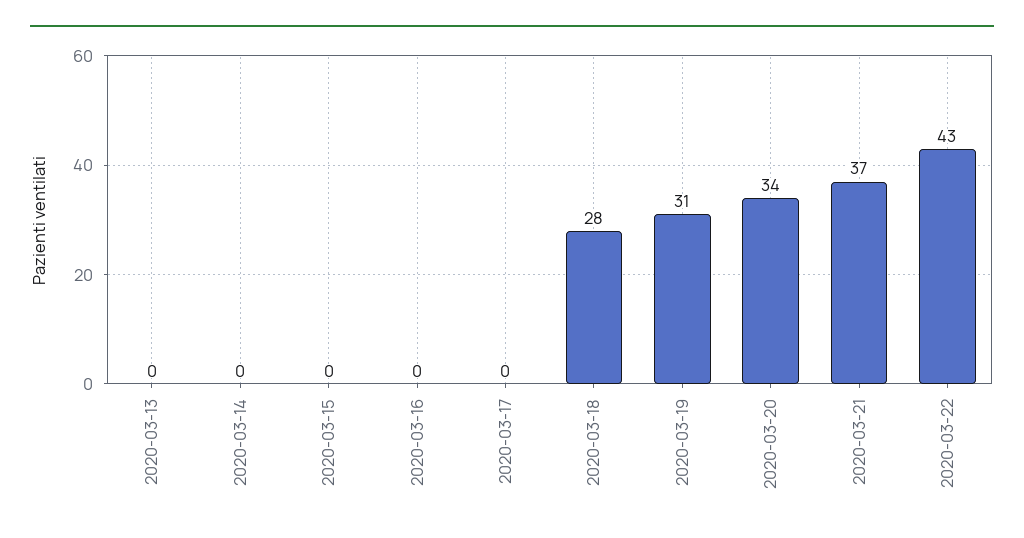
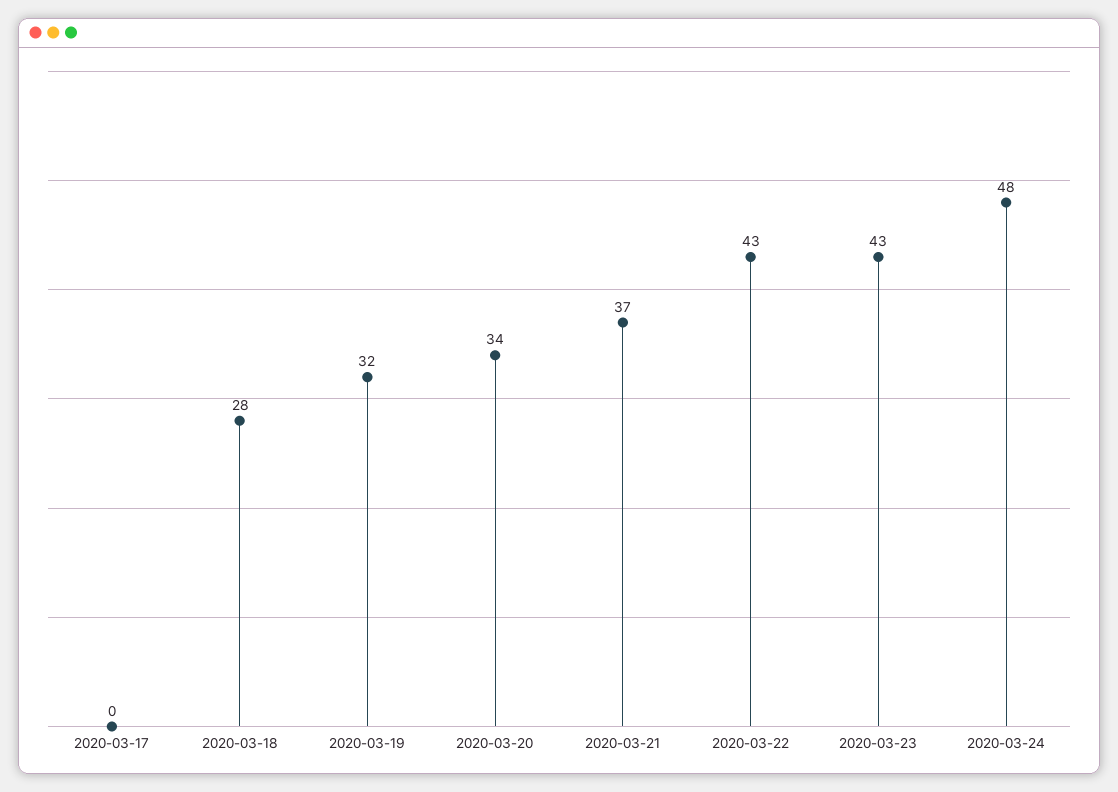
2020-03-13: 0 -> none
2020-03-14: 0 -> none
2020-03-15: 0 -> none
2020-03-16: 0 -> none
2020-03-19: 31 -> 32
2020-03-23: none -> 43
2020-03-24: none -> 48

